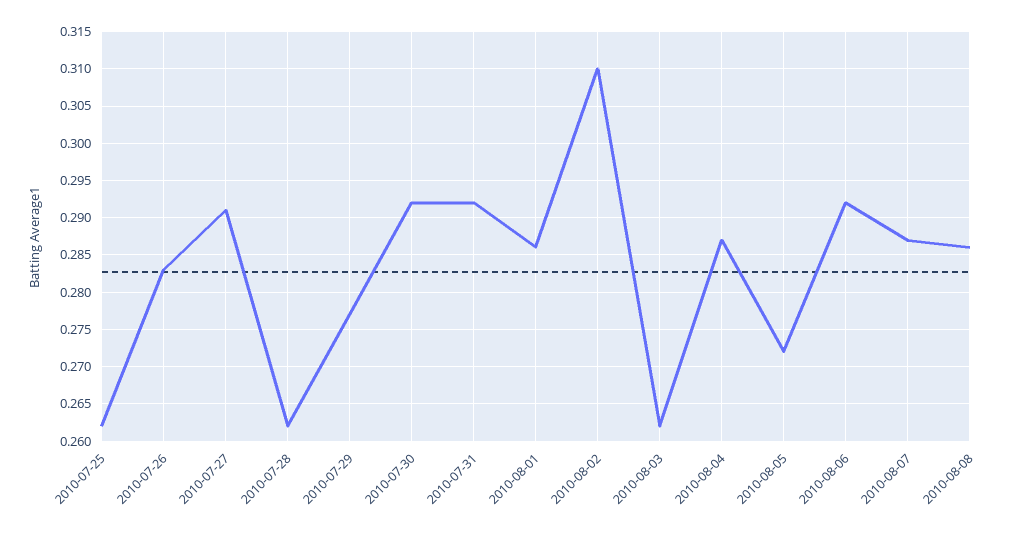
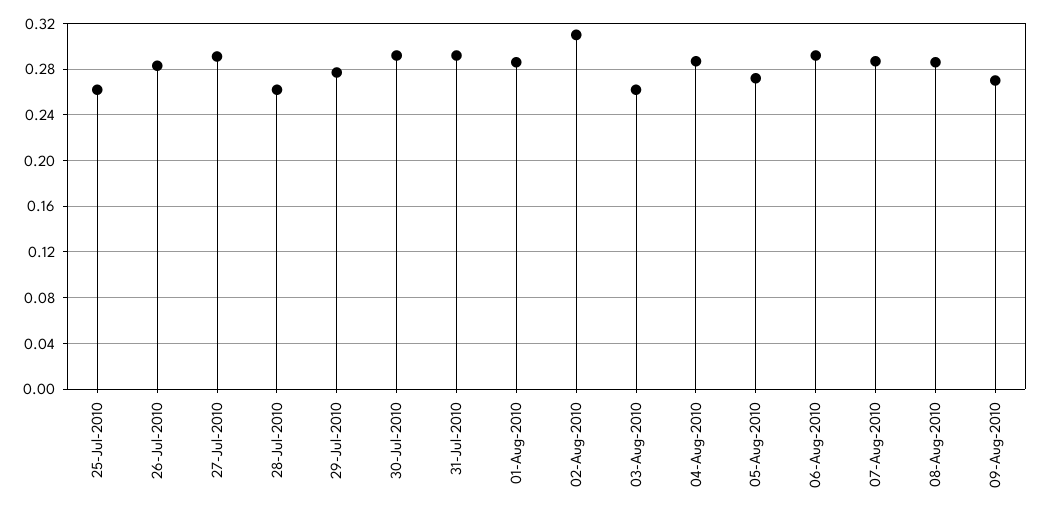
09-Aug-2010: none -> 0.27

